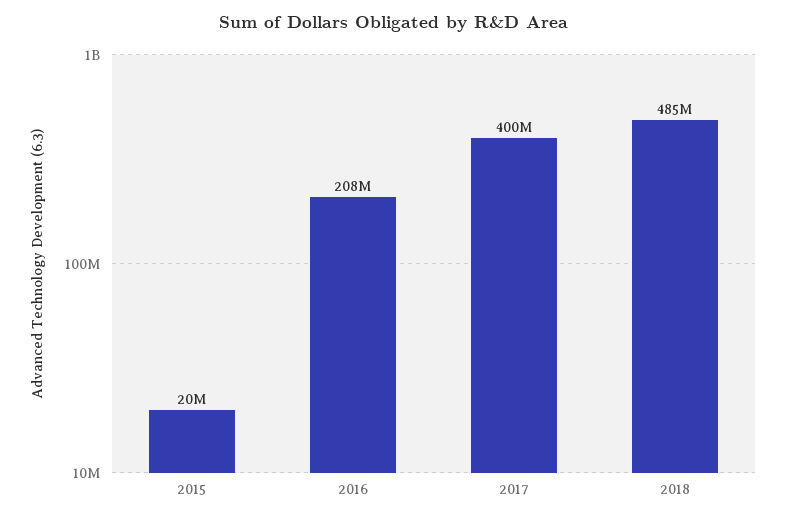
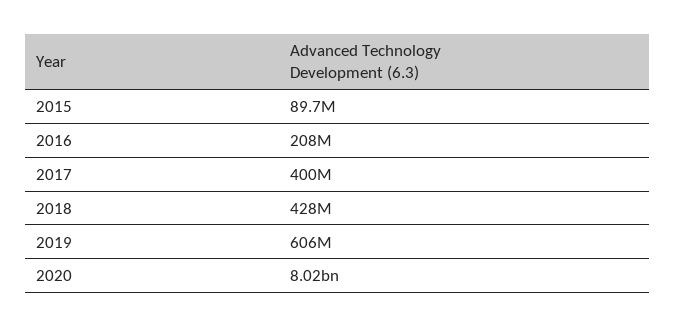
2015: 20000000 -> 89700000
2018: 485000000 -> 428000000
2019: none -> 606000000
2020: none -> 8020000000

